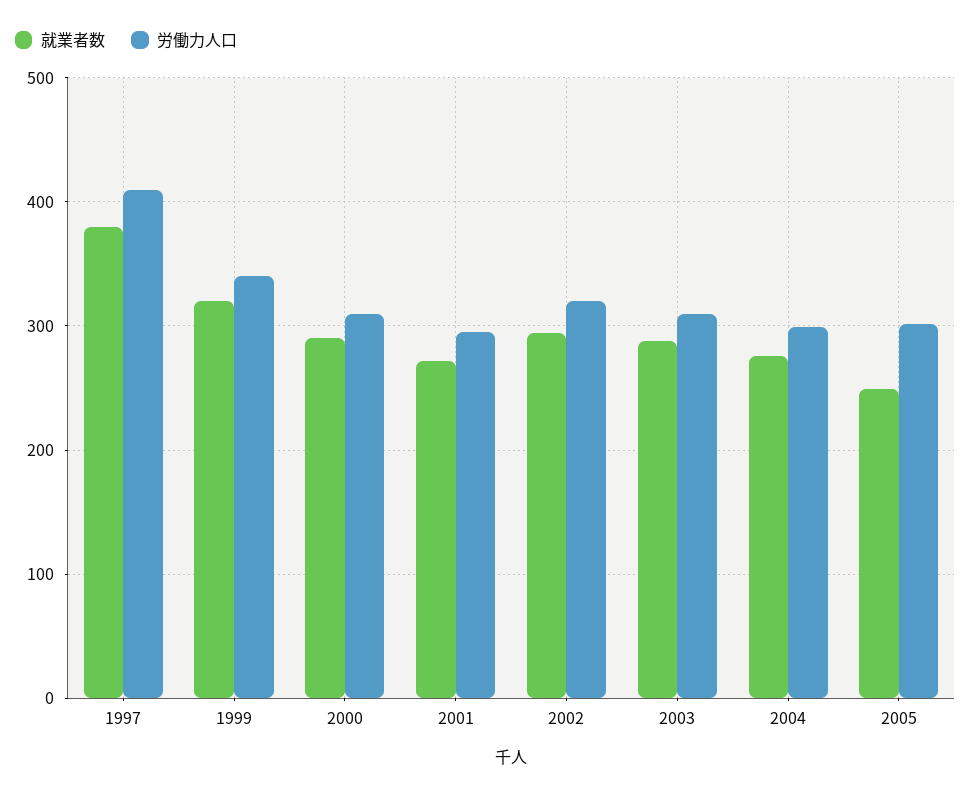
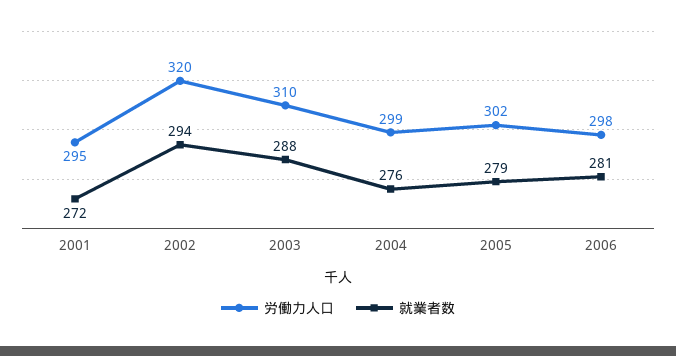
就業者数, 1997: 380 -> none
労働力人口, 1997: 410 -> none
就業者数, 1999: 320 -> none
労働力人口, 1999: 340 -> none
就業者数, 2000: 290 -> none
労働力人口, 2000: 310 -> none
就業者数, 2005: 250 -> 279
労働力人口, 2006: none -> 298
就業者数, 2006: none -> 281

